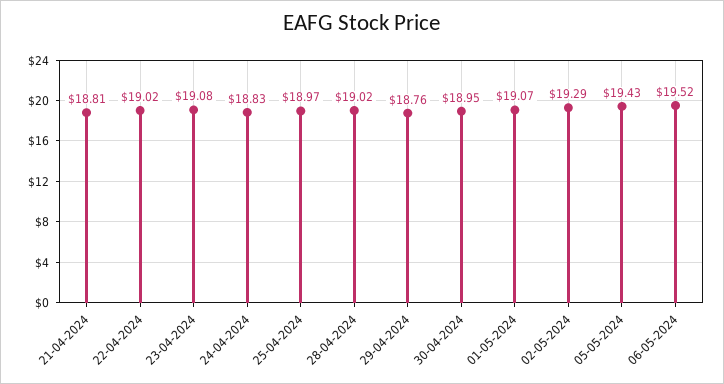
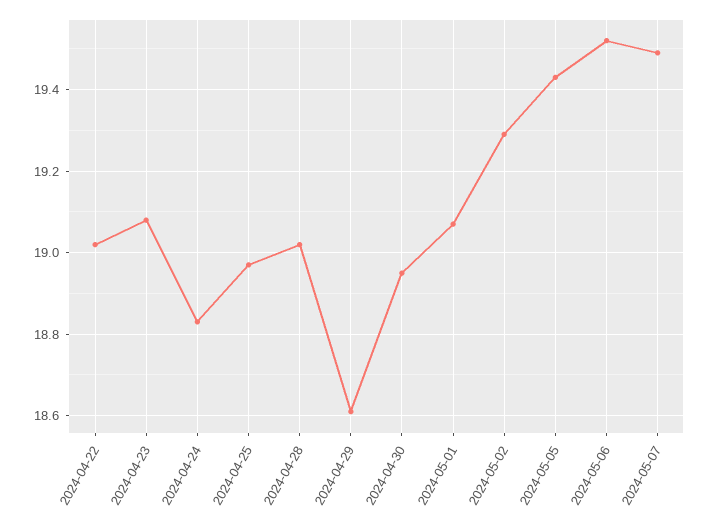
21-04-2024: 18.81 -> none
29-04-2024: 18.76 -> 18.6
2024-05-07: none -> 19.5

